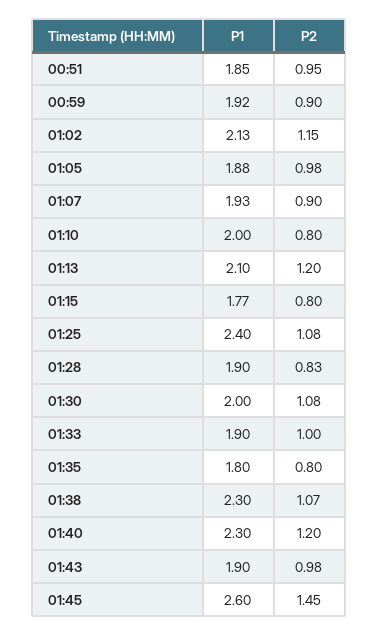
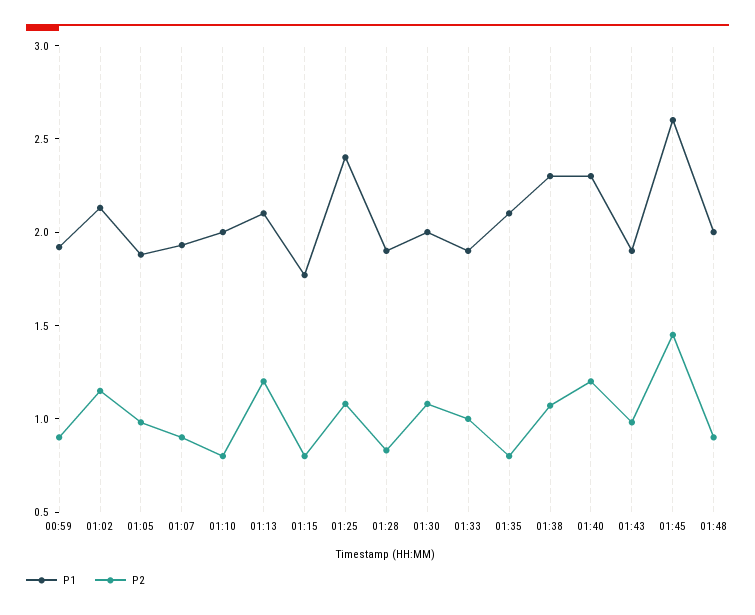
P1, 00:51: 1.85 -> none
P2, 00:51: 0.95 -> none
P1, 01:35: 1.8 -> 2.1
P1, 01:48: none -> 2
P2, 01:48: none -> 0.9

